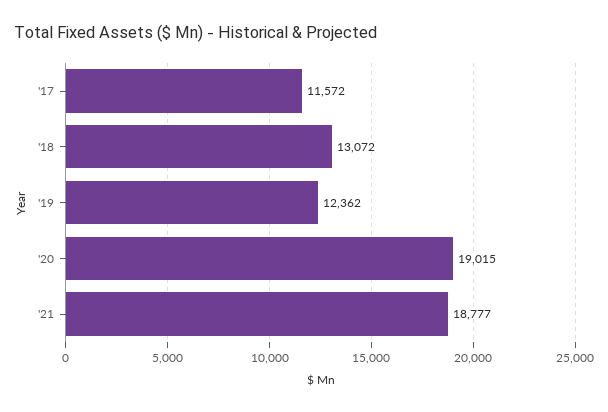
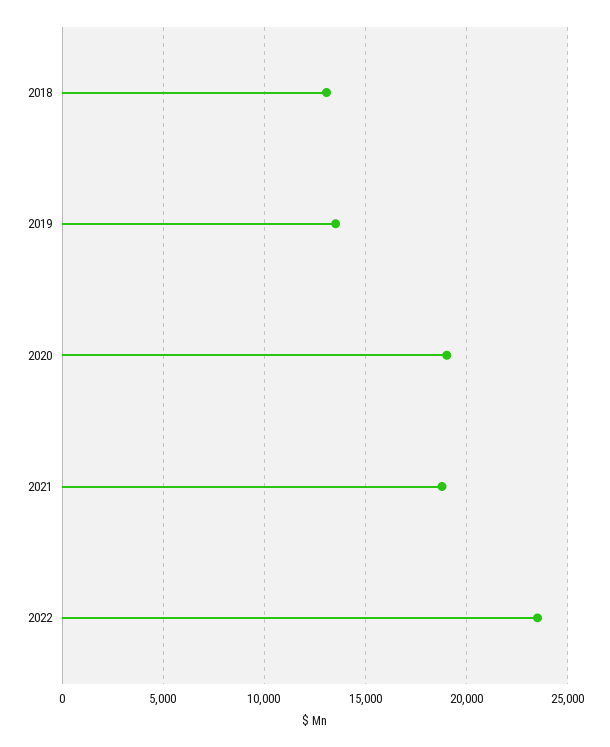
'17: 11572 -> none
'19: 12362 -> 13500
2022: none -> 23500

